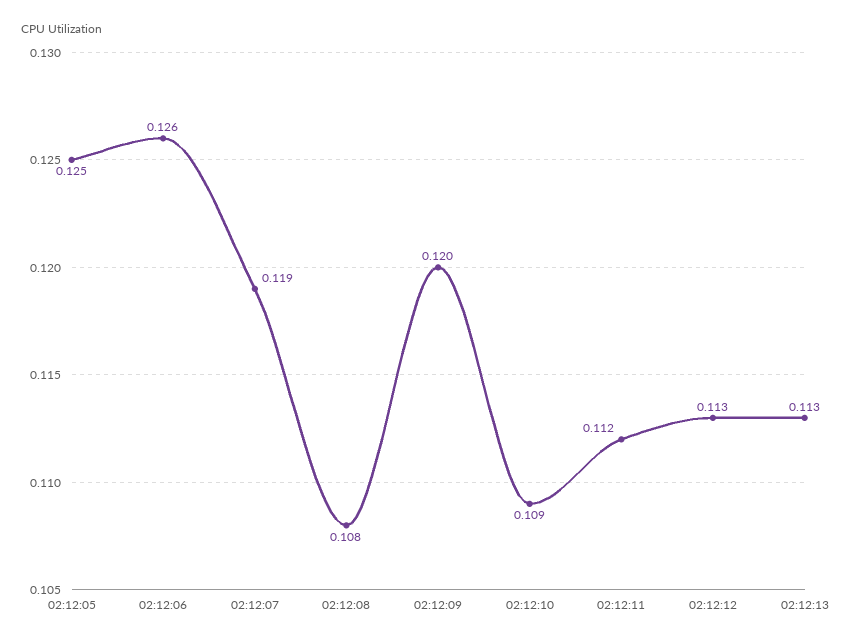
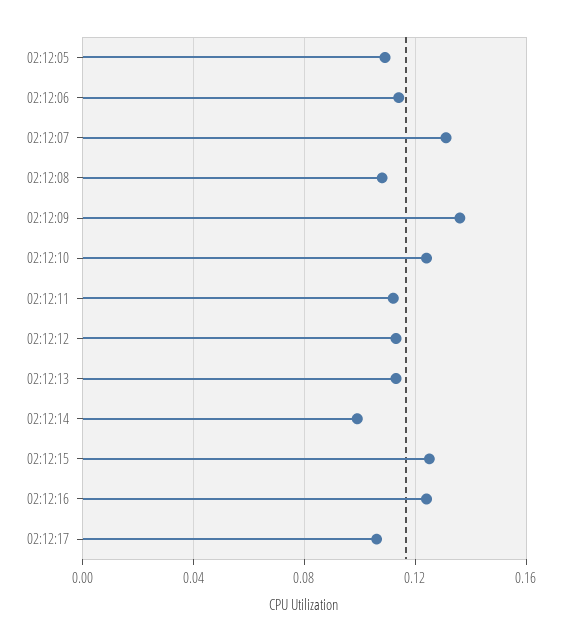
02:12:05: 0.125 -> 0.11
02:12:06: 0.126 -> 0.115
02:12:07: 0.119 -> 0.13
02:12:09: 0.12 -> 0.135
02:12:10: 0.109 -> 0.125
02:12:14: none -> 0.1
02:12:15: none -> 0.125
02:12:16: none -> 0.125
02:12:17: none -> 0.105

